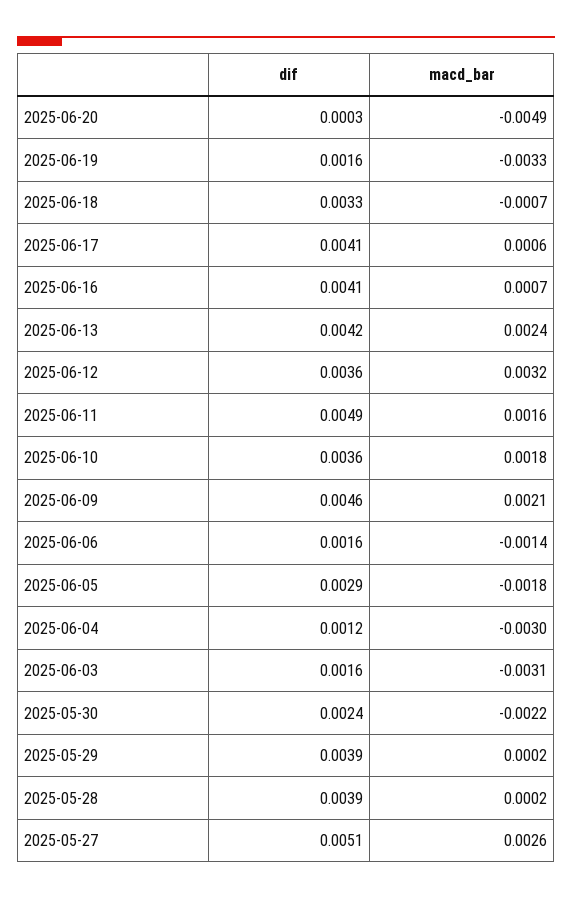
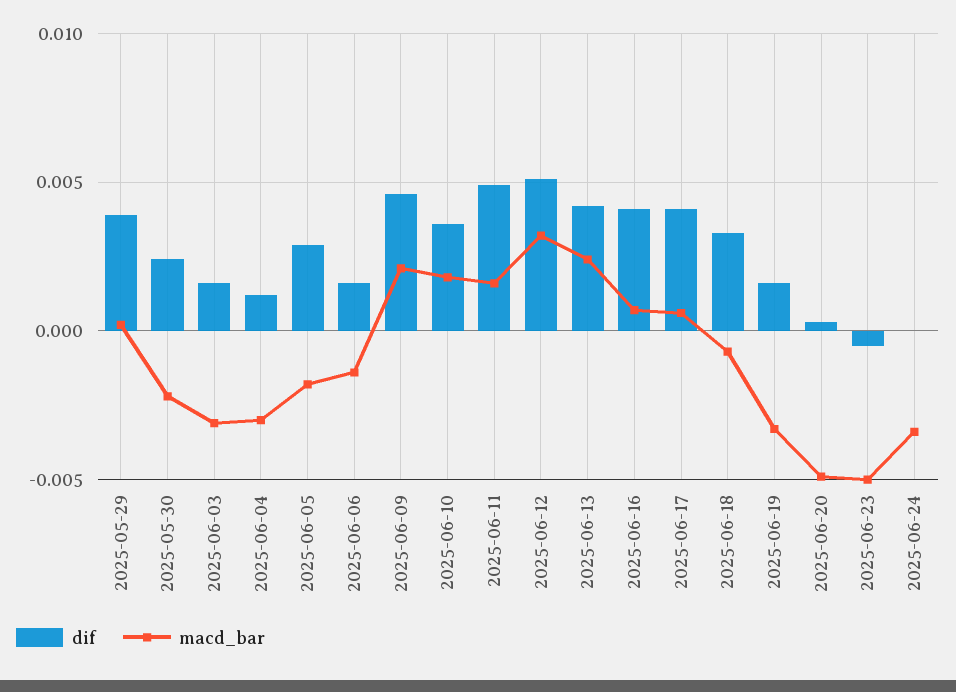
dif, 2025-06-12: 0.0036 -> 0.005
dif, 2025-05-28: 0.0039 -> none
macd_bar, 2025-05-28: 0.0002 -> none
dif, 2025-05-27: 0.0051 -> none
macd_bar, 2025-05-27: 0.0026 -> none
dif, 2025-06-23: none -> -0.0005
macd_bar, 2025-06-23: none -> -0.005
dif, 2025-06-24: none -> 0
macd_bar, 2025-06-24: none -> -0.0035

